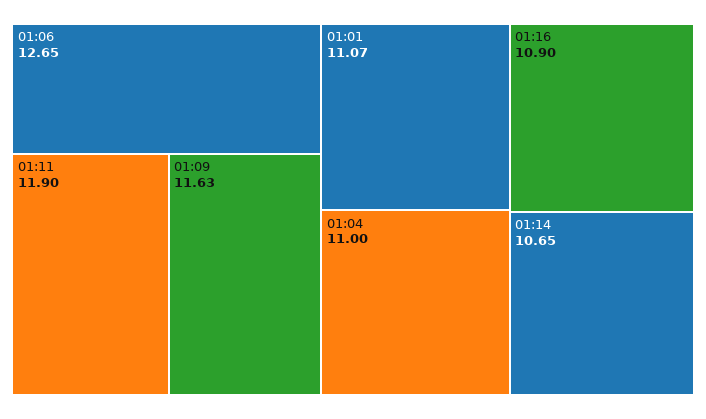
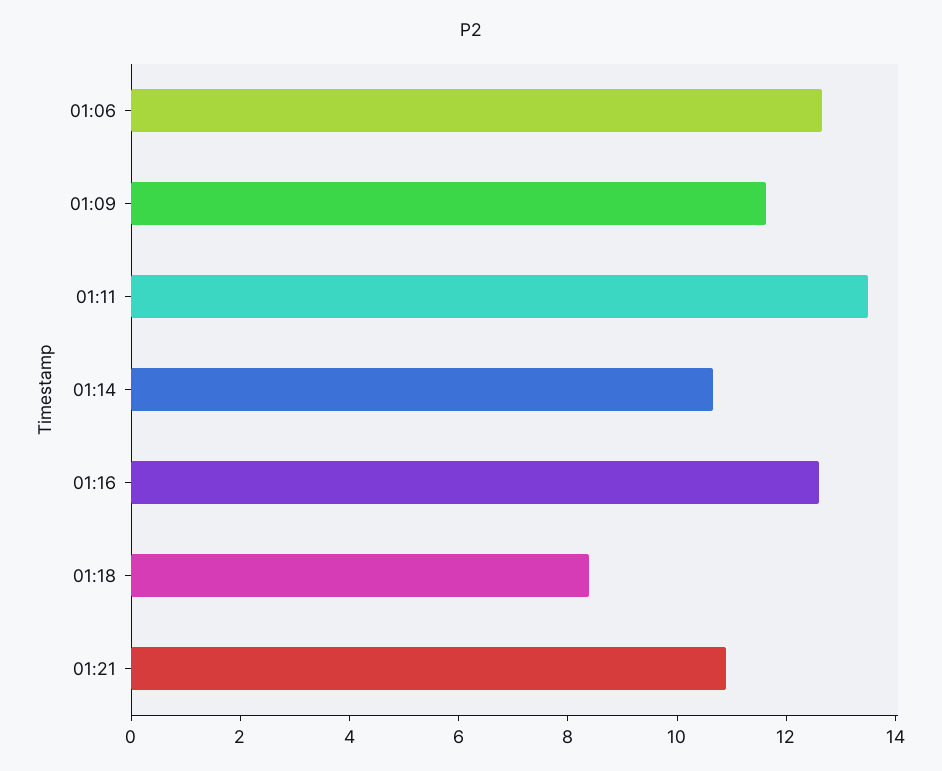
01:11: 11.9 -> 13.5
01:01: 11.07 -> none
01:04: 11 -> none
01:16: 10.9 -> 12.5
01:18: none -> 8.5
01:21: none -> 11

